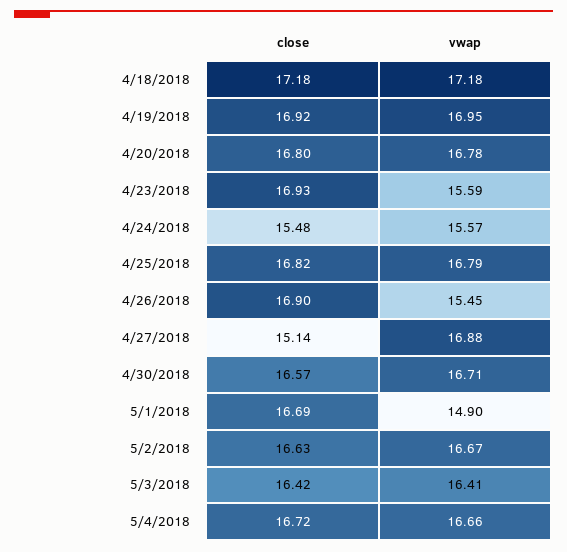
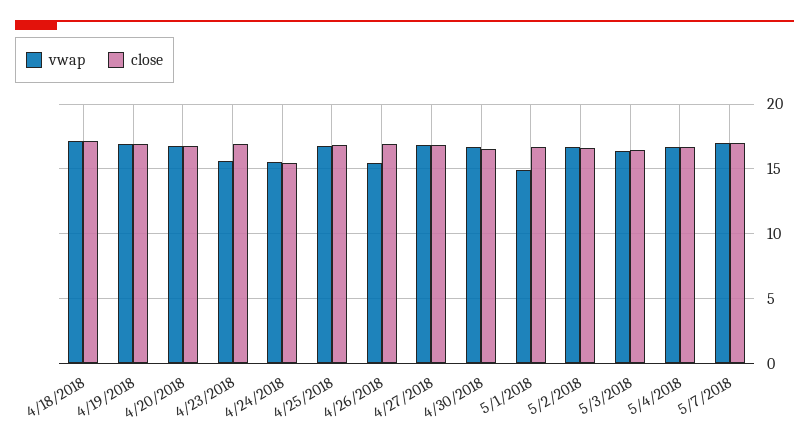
close, 4/27/2018: 15.14 -> 17
vwap, 5/7/2018: none -> 17
close, 5/7/2018: none -> 17

